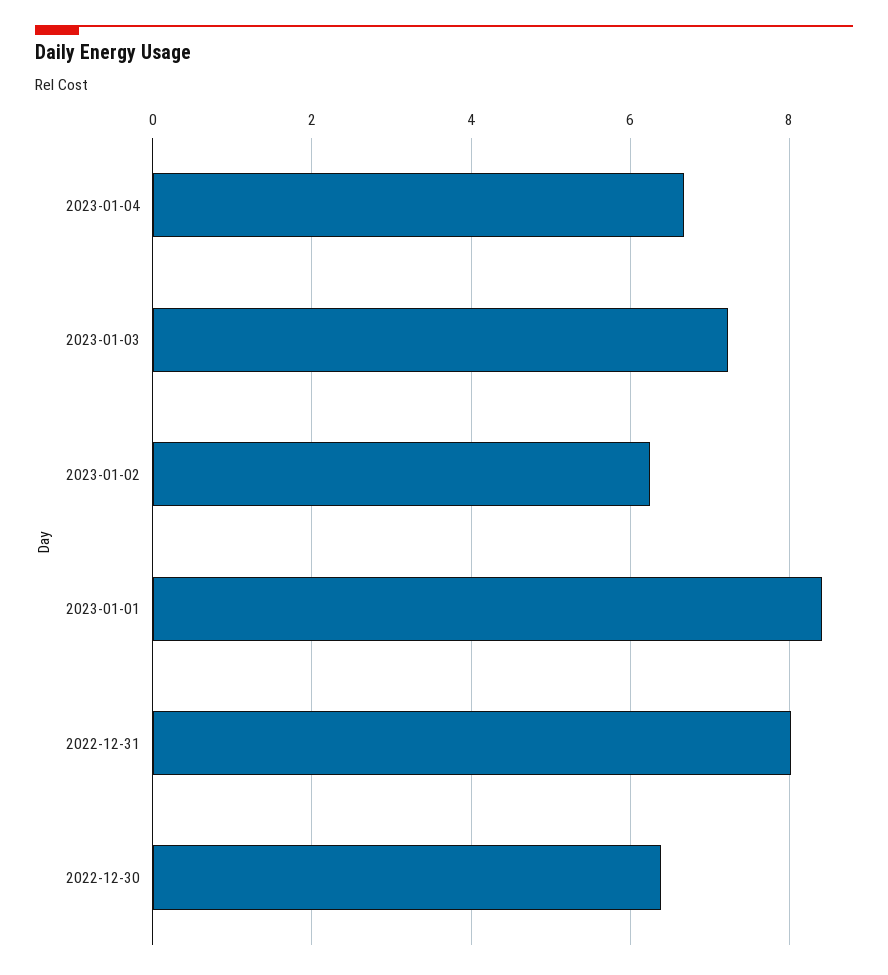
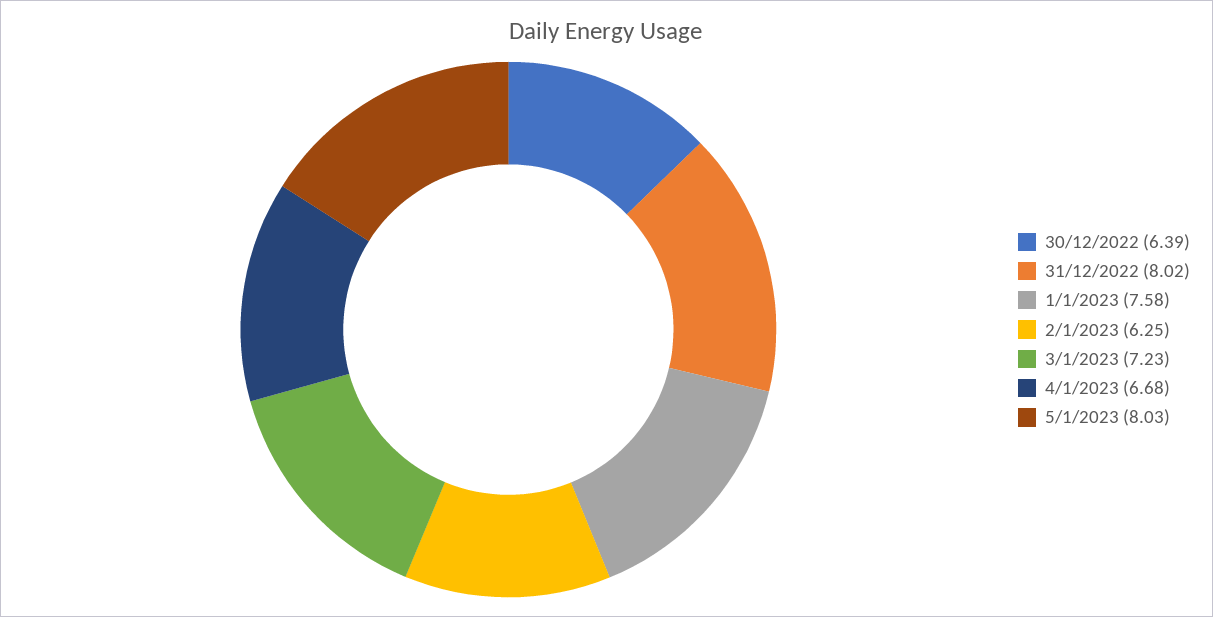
2023-01-01: 8.4 -> 7.58
5/1/2023: none -> 8.03

